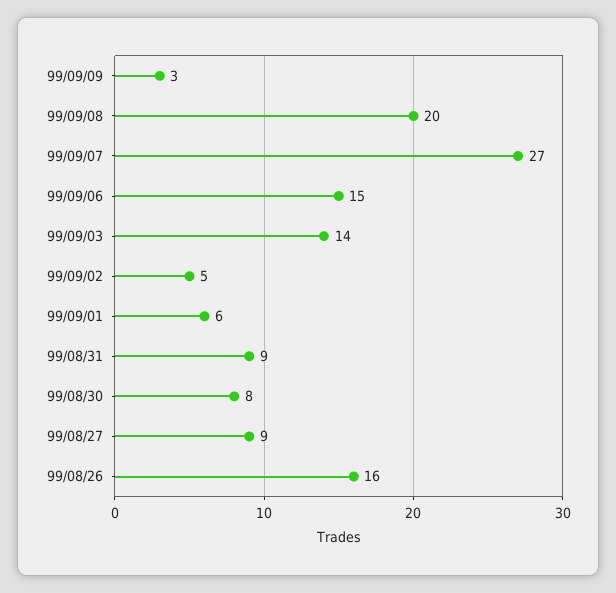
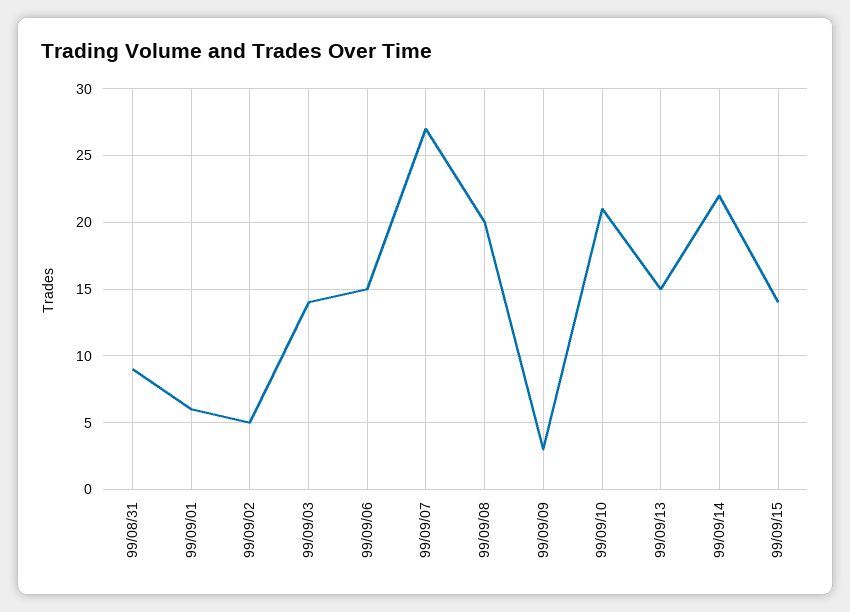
99/08/30: 8 -> none
99/08/27: 9 -> none
99/08/26: 16 -> none
99/09/10: none -> 21
99/09/13: none -> 15
99/09/14: none -> 22
99/09/15: none -> 14

